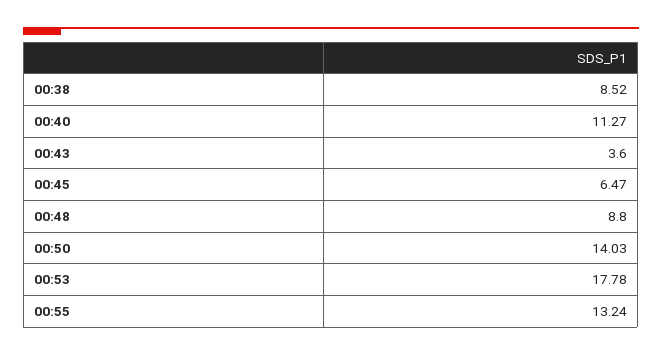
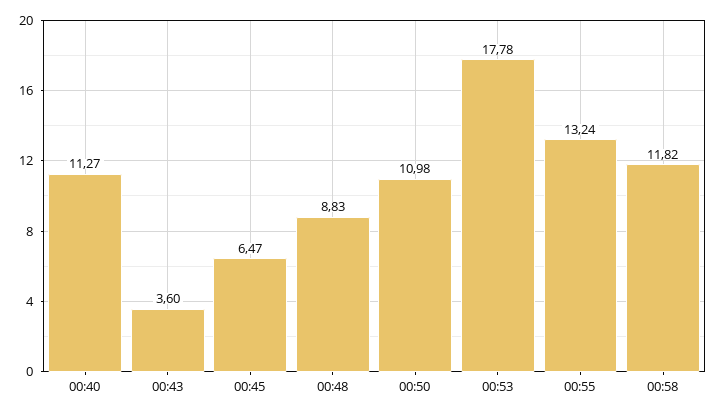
00:38: 8.52 -> none
00:48: 8.8 -> 8.83
00:50: 14.03 -> 10.98
00:58: none -> 11.82

